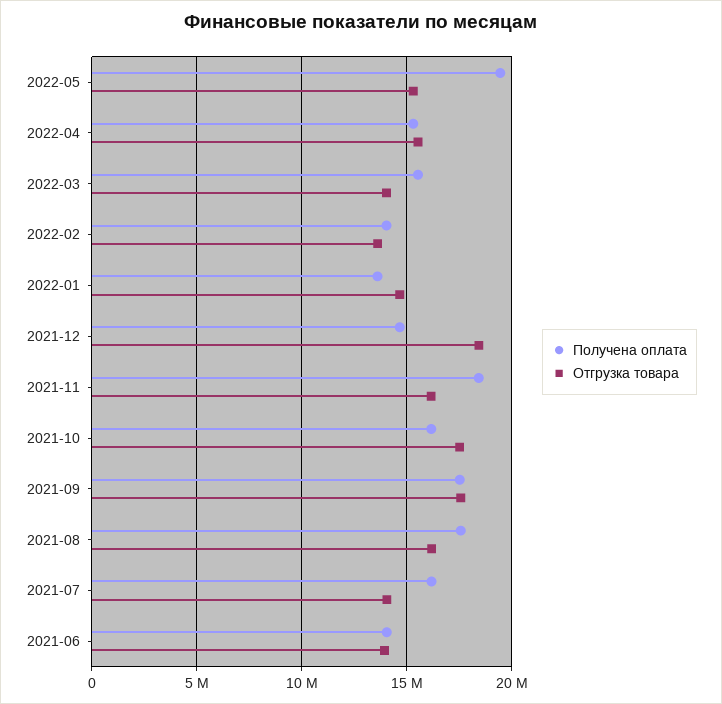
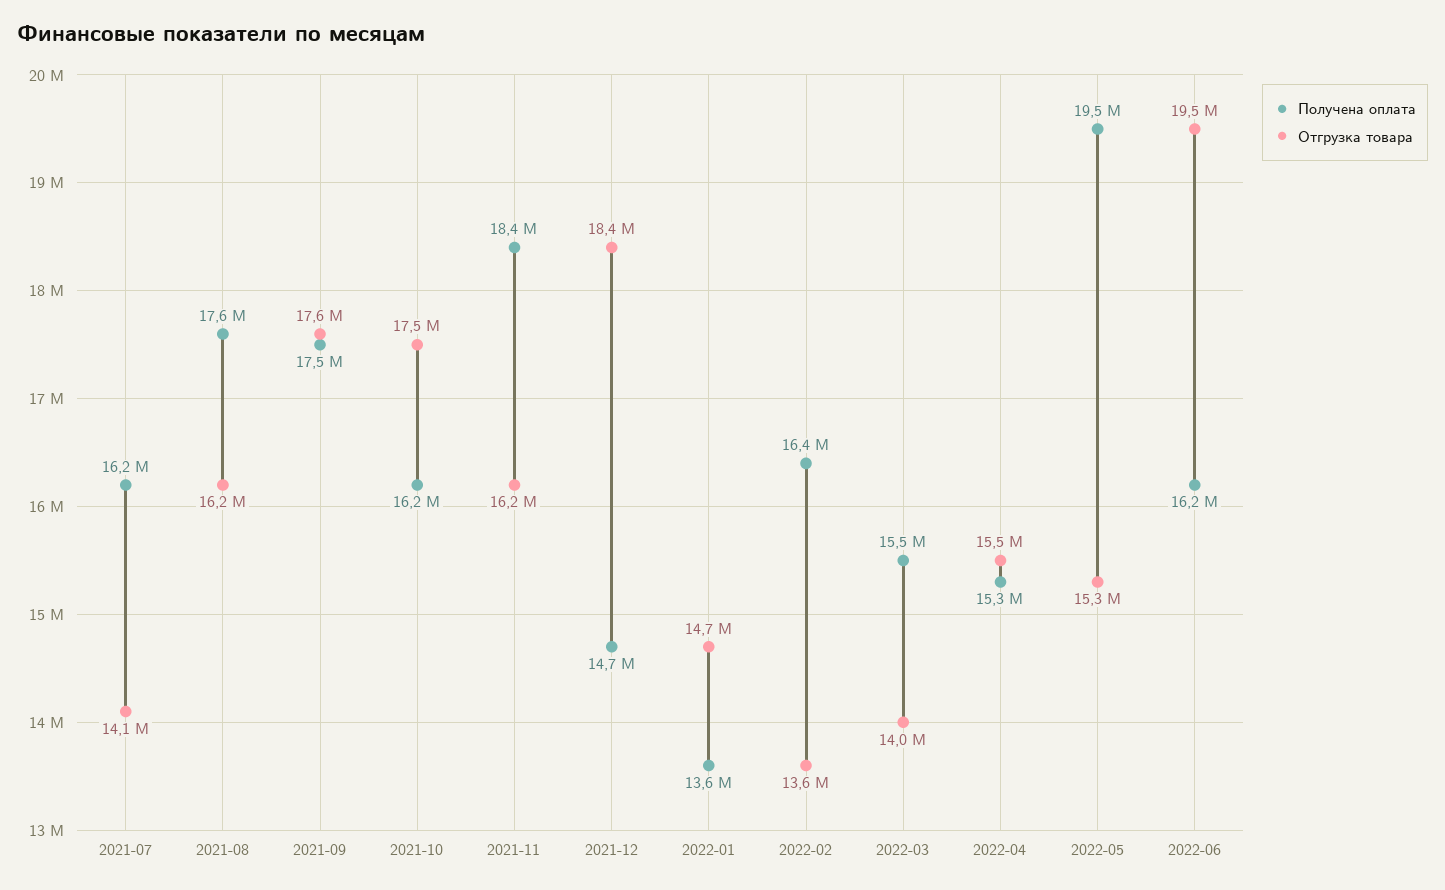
Получена оплата, 2022-02: 14000000 -> 16400000
Получена оплата, 2021-06: 14000000 -> none
Отгрузка товара, 2021-06: 14000000 -> none
Получена оплата, 2022-06: none -> 16200000
Отгрузка товара, 2022-06: none -> 19500000

